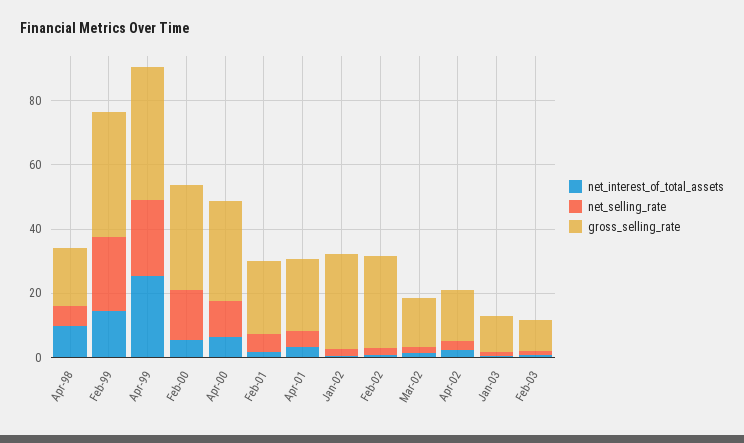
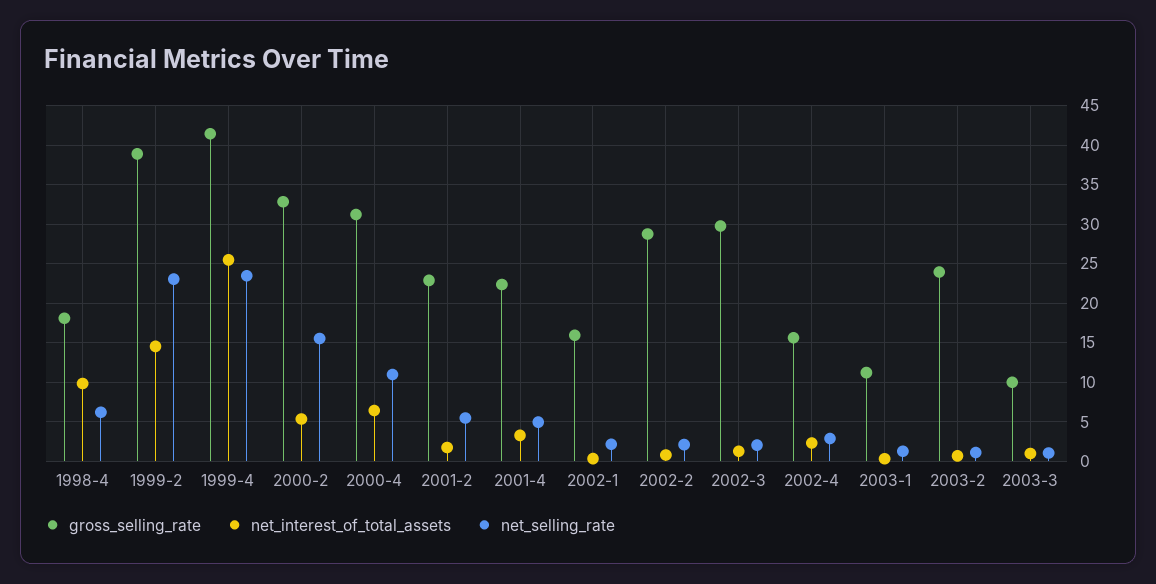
gross_selling_rate, Jan-02: 30 -> 16
gross_selling_rate, Mar-02: 15 -> 30
gross_selling_rate, Feb-03: 10 -> 24
gross_selling_rate, 2003-3: none -> 10
net_interest_of_total_assets, 2003-3: none -> 1
net_selling_rate, 2003-3: none -> 1

